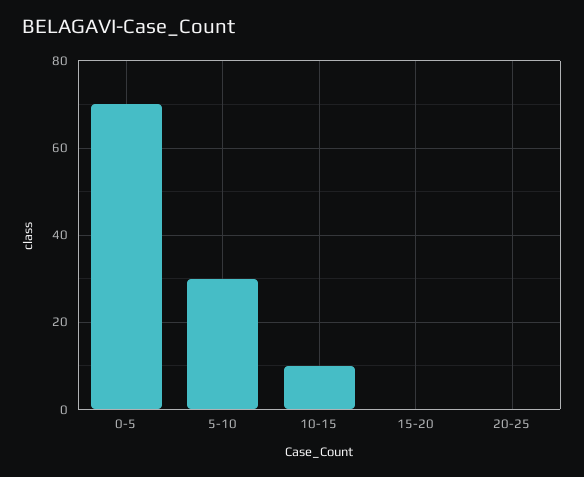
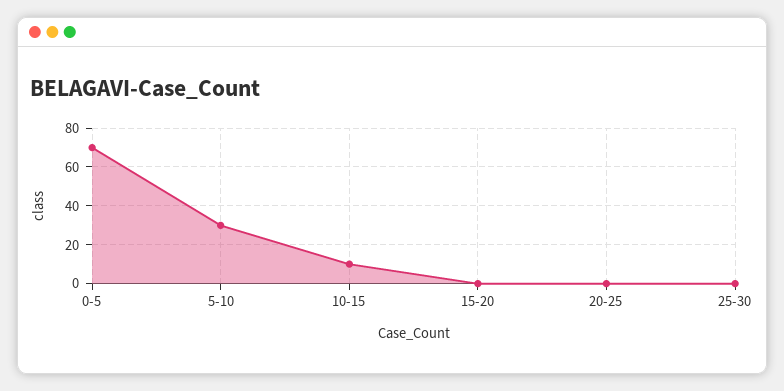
25-30: none -> 0

